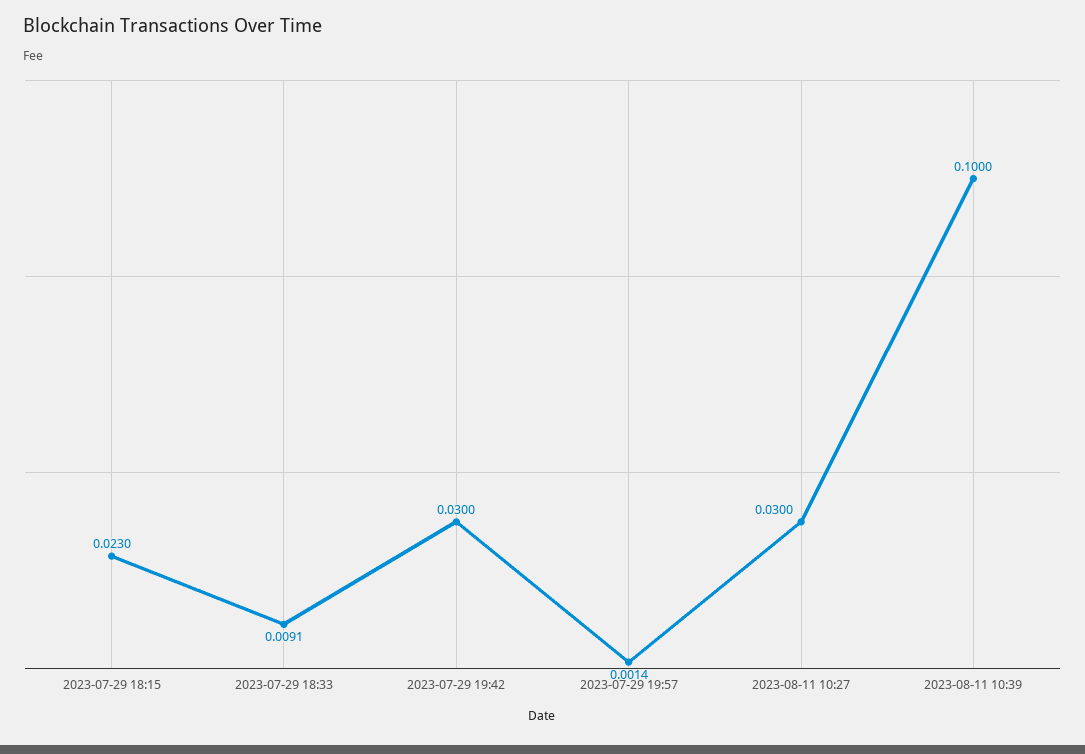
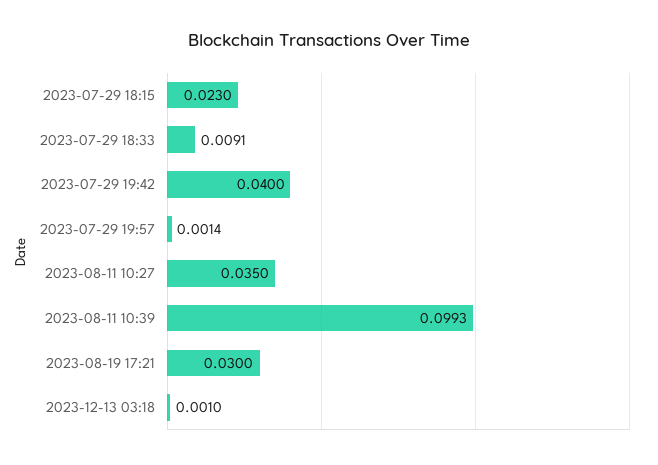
2023-07-29 19:42: 0.03 -> 0.04
2023-08-11 10:27: 0.03 -> 0.035
2023-08-11 10:39: 0.1 -> 0.0993
2023-08-19 17:21: none -> 0.03
2023-12-13 03:18: none -> 0.001

